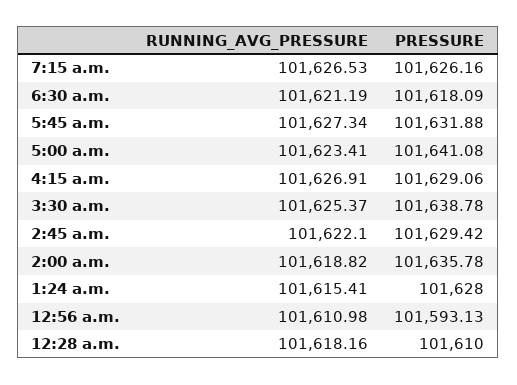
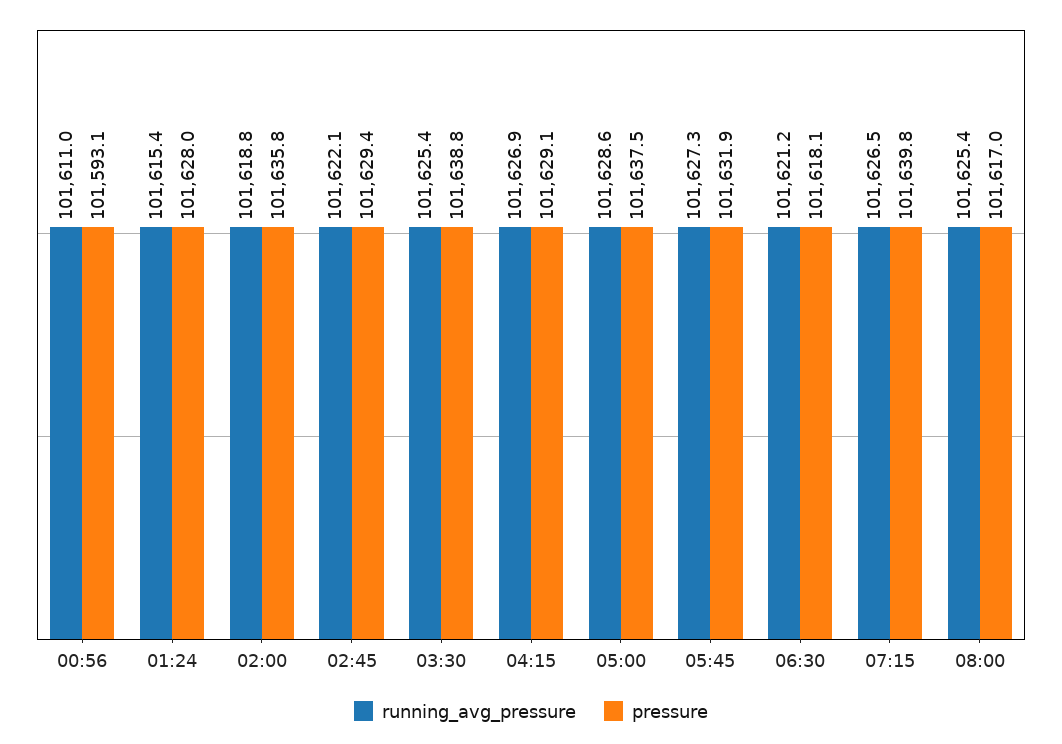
PRESSURE, 7:15 a.m.: 101626.16 -> 101639.8
RUNNING_AVG_PRESSURE, 5:00 a.m.: 101623.41 -> 101628.6
PRESSURE, 5:00 a.m.: 101641.08 -> 101637.5
RUNNING_AVG_PRESSURE, 12:28 a.m.: 101618.16 -> none
PRESSURE, 12:28 a.m.: 101610 -> none
RUNNING_AVG_PRESSURE, 08:00: none -> 101625.4
PRESSURE, 08:00: none -> 101617

